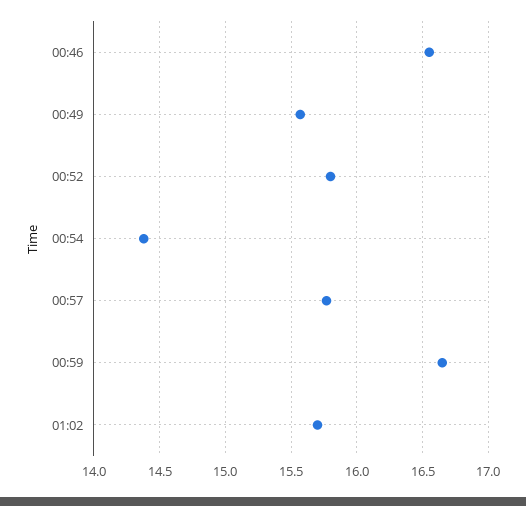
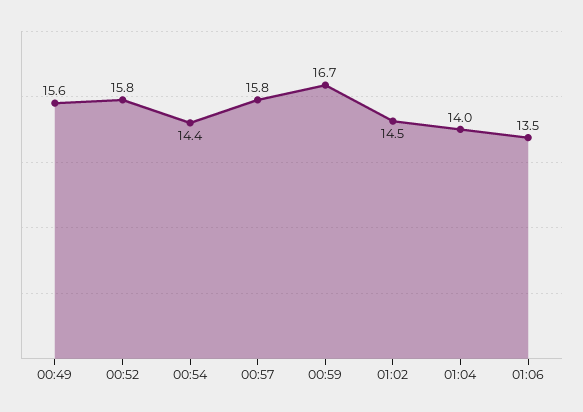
00:46: 16.55 -> none
01:02: 15.7 -> 14.5
01:04: none -> 14
01:06: none -> 13.5

